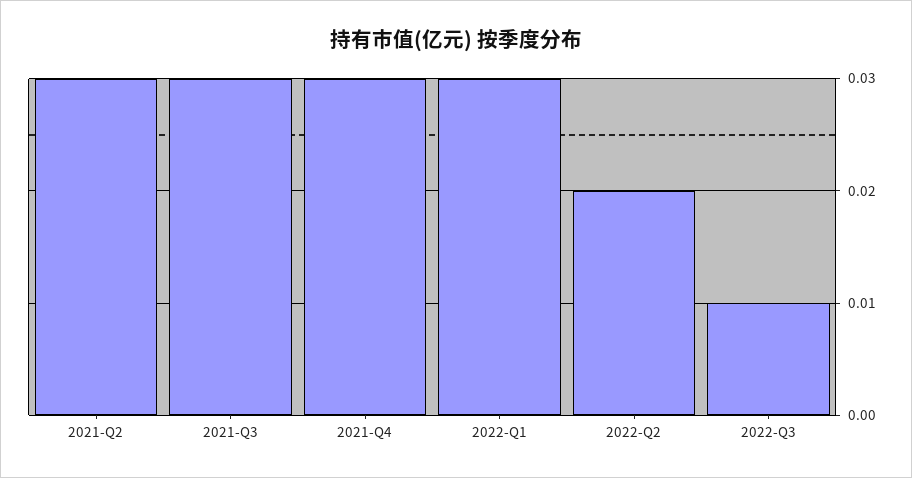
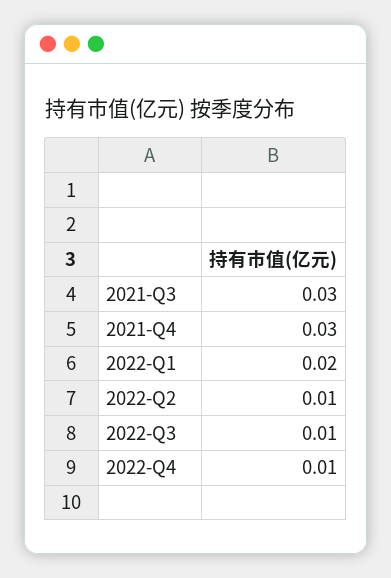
2021-Q2: 0.03 -> none
2022-Q1: 0.03 -> 0.02
2022-Q2: 0.02 -> 0.01
2022-Q4: none -> 0.01

